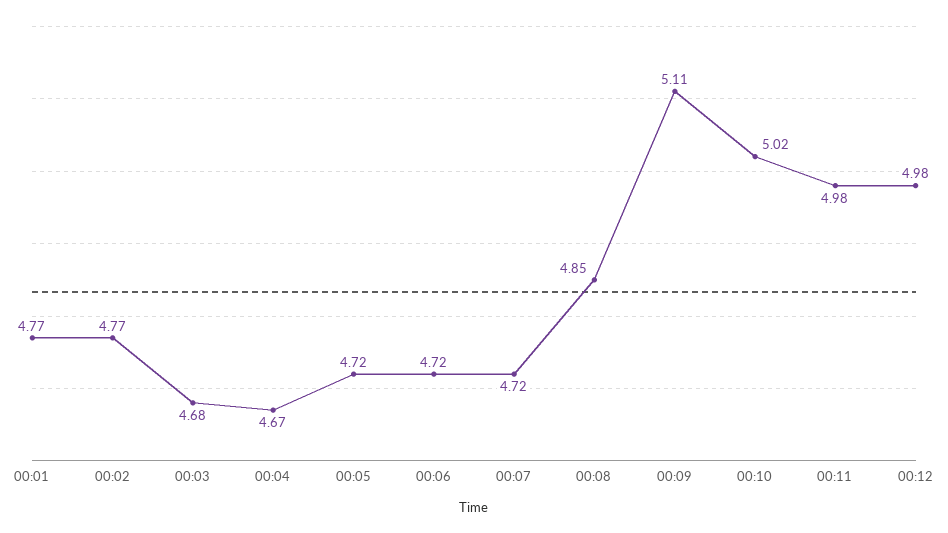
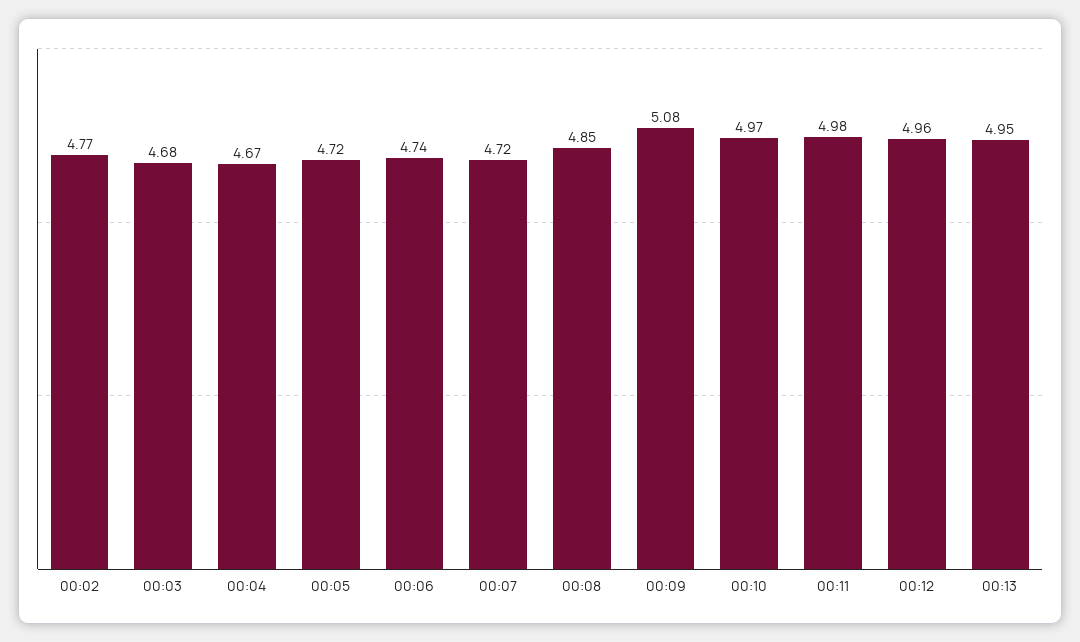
00:01: 4.77 -> none
00:06: 4.72 -> 4.74
00:09: 5.11 -> 5.08
00:10: 5.02 -> 4.97
00:12: 4.98 -> 4.96
00:13: none -> 4.95

